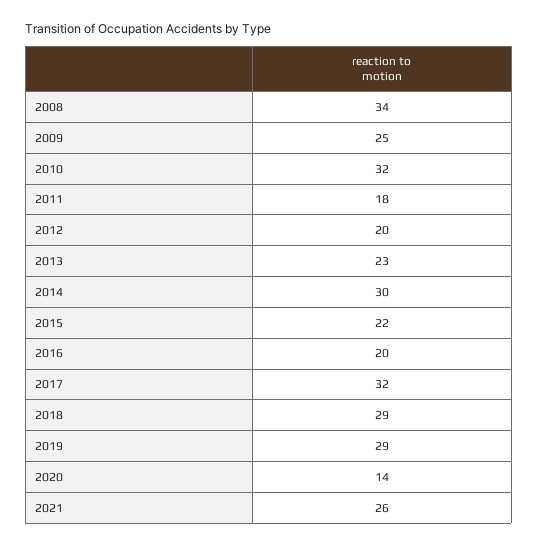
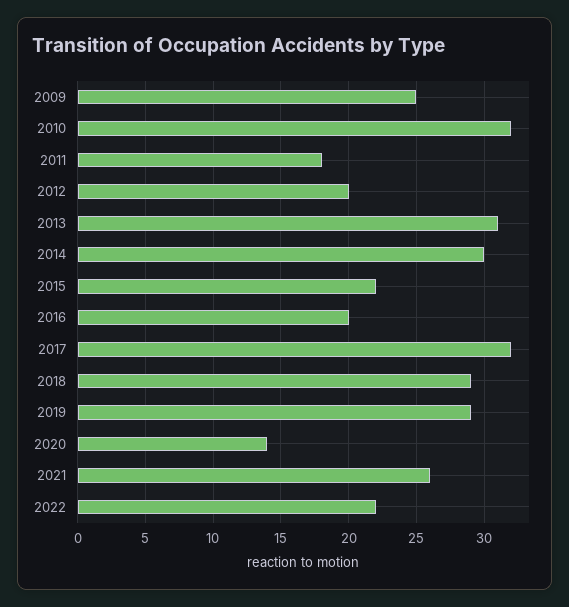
2008: 34 -> none
2013: 23 -> 31
2022: none -> 22

